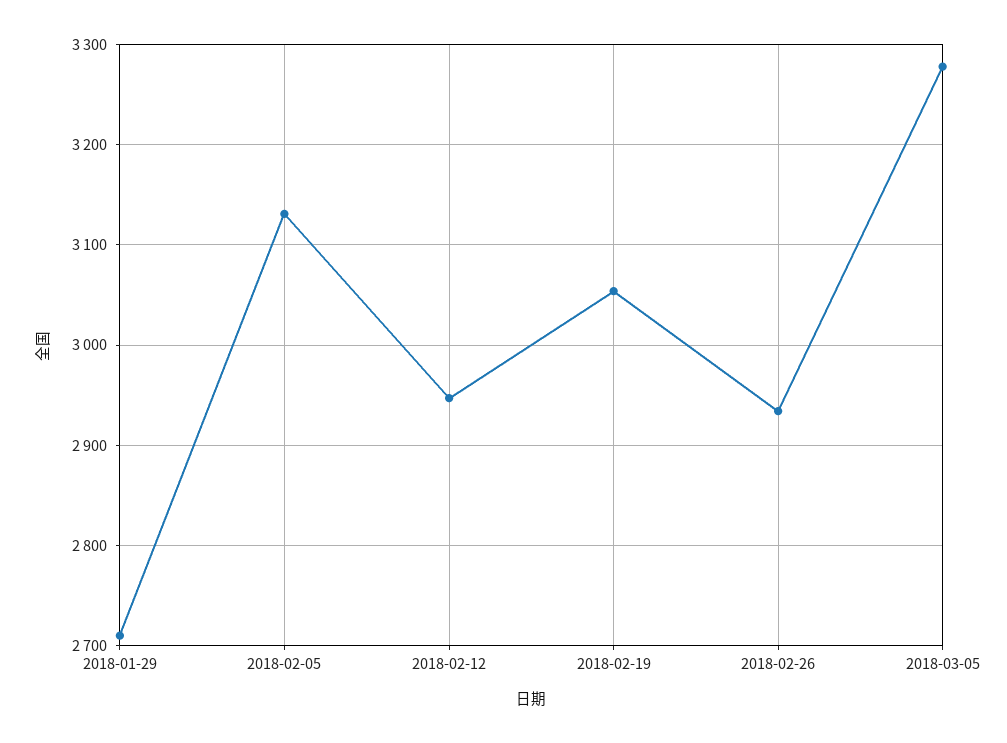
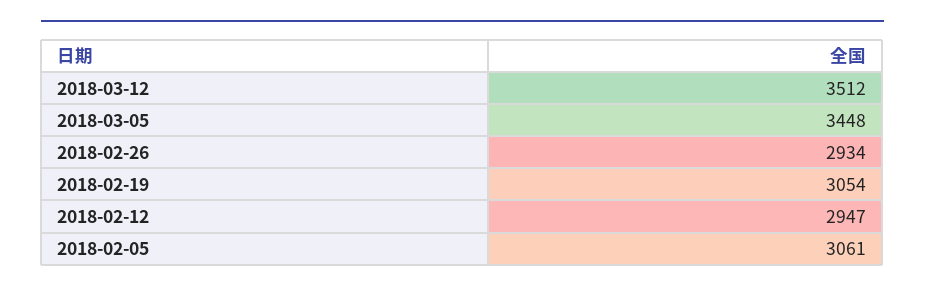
2018-01-29: 2710 -> none
2018-02-05: 3130 -> 3061
2018-03-05: 3280 -> 3448
2018-03-12: none -> 3512

